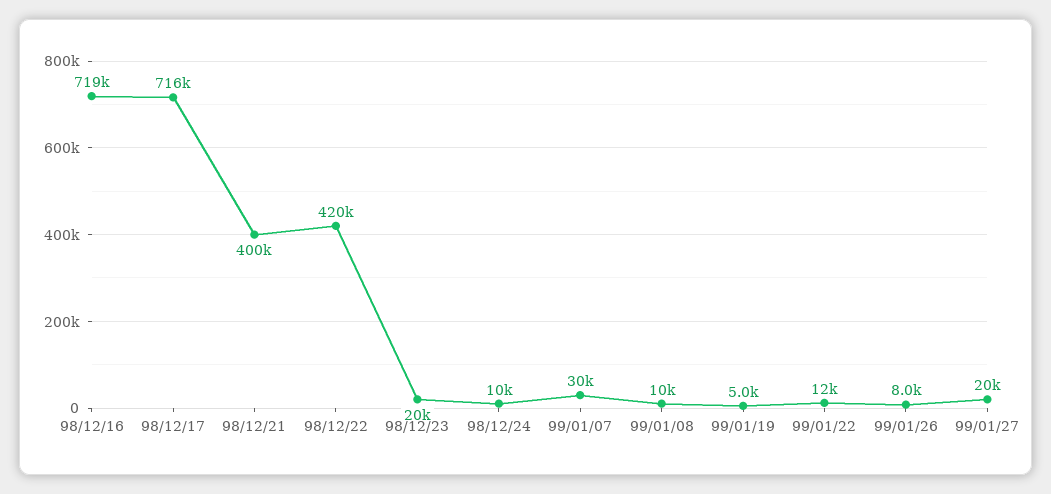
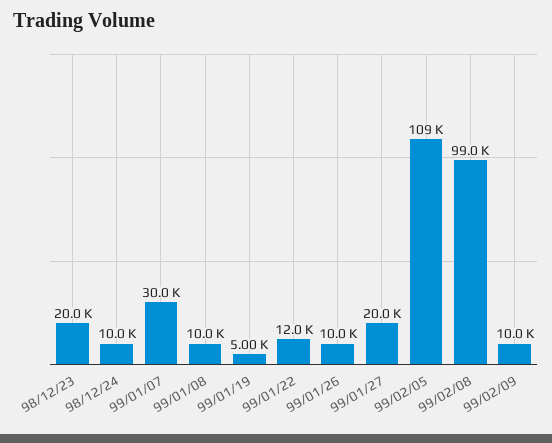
98/12/16: 719000 -> none
98/12/17: 716000 -> none
98/12/21: 400000 -> none
98/12/22: 420000 -> none
99/01/26: 8000 -> 10000
99/02/05: none -> 109000
99/02/08: none -> 99000
99/02/09: none -> 10000

